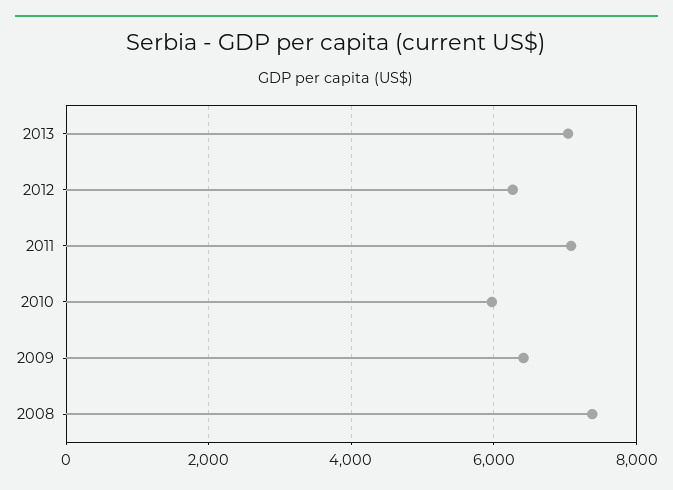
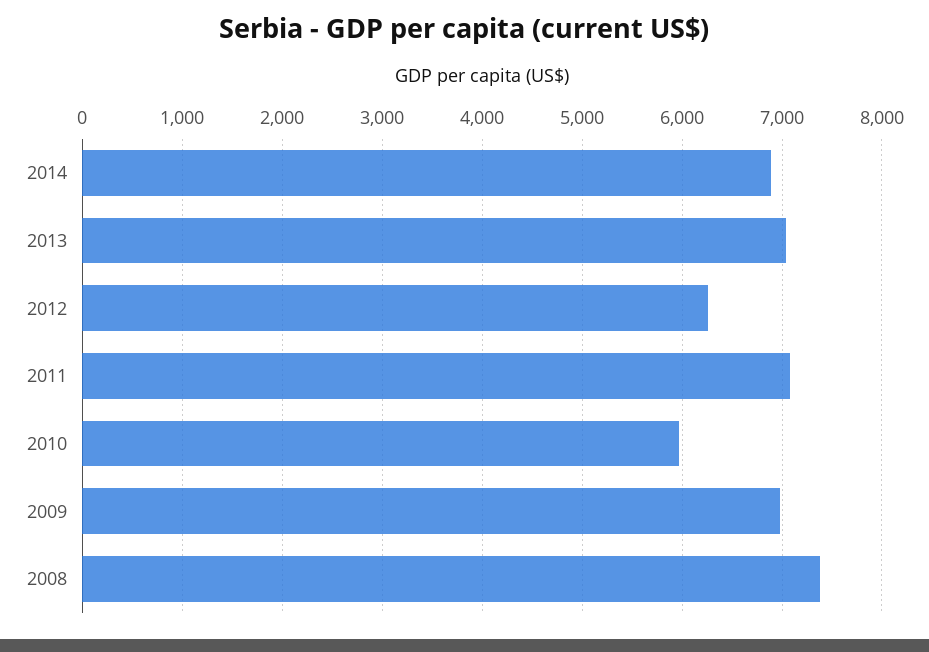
2009: 6400 -> 7000
2014: none -> 6900

